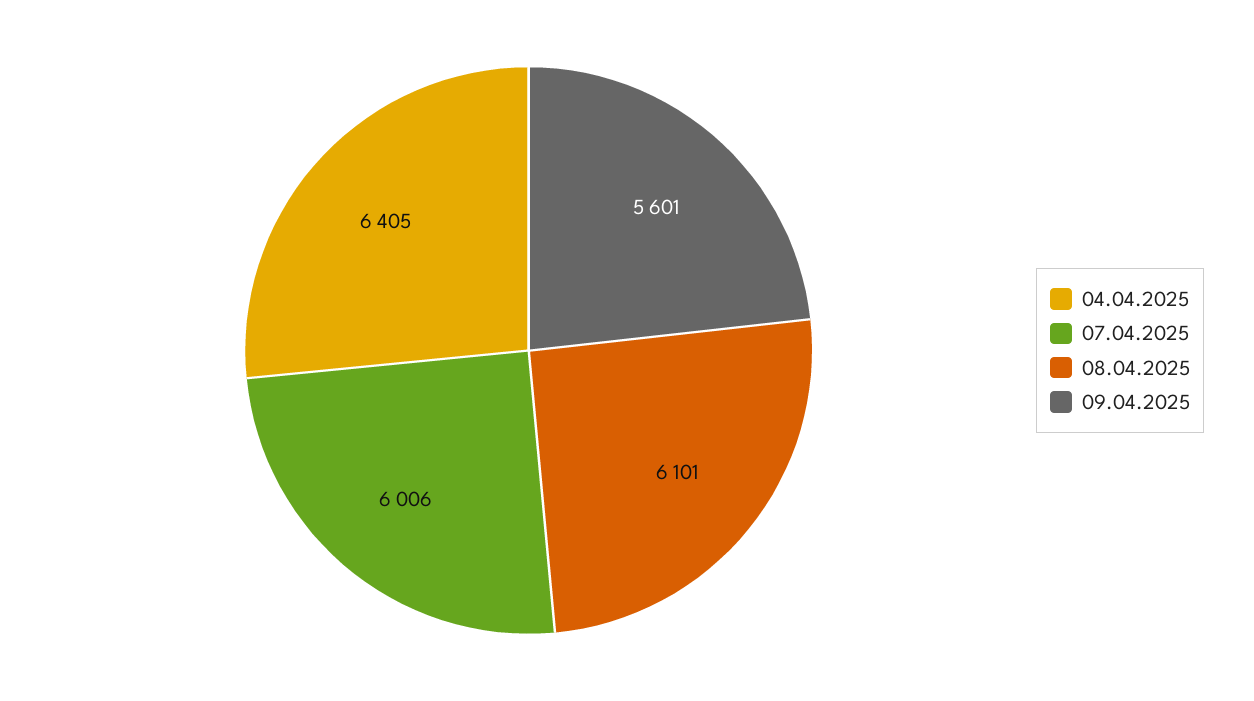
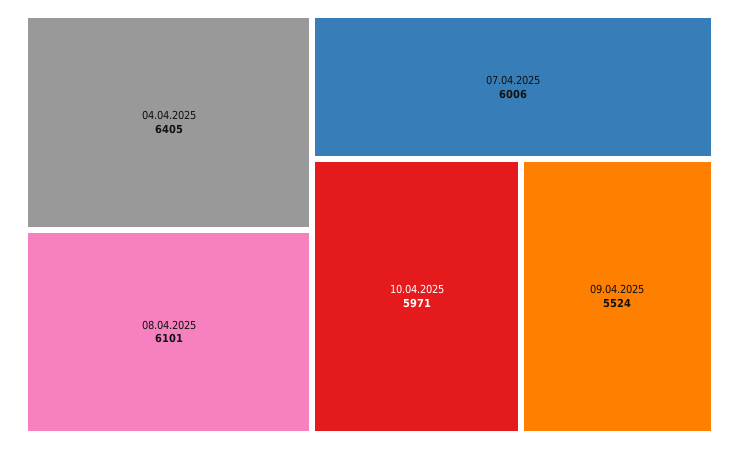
09.04.2025: 5601 -> 5524
10.04.2025: none -> 5971

